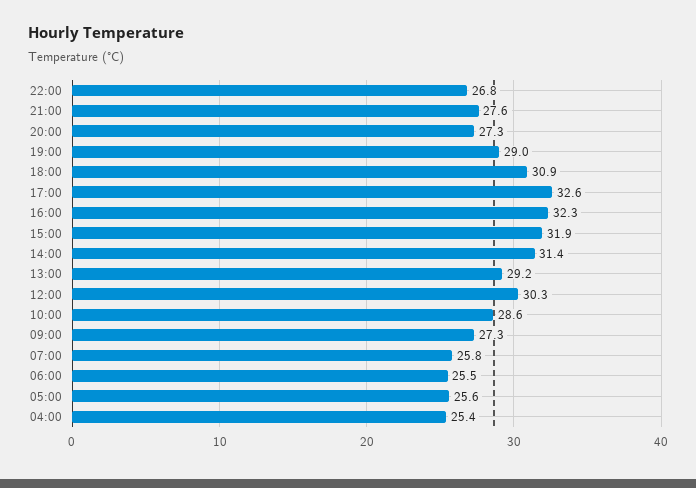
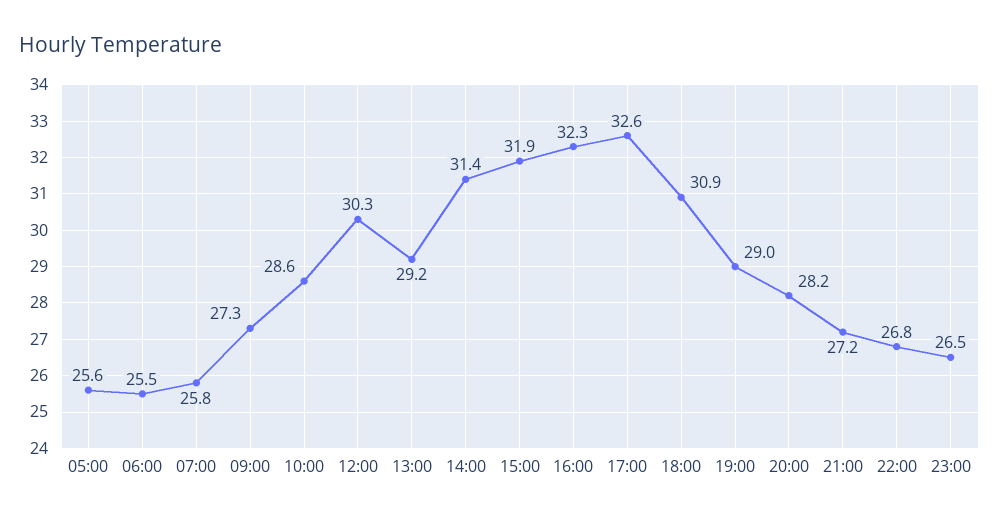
21:00: 27.6 -> 27.2
20:00: 27.3 -> 28.2
04:00: 25.4 -> none
23:00: none -> 26.5

